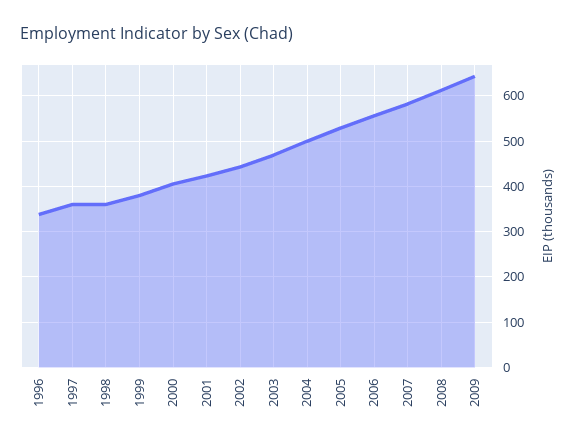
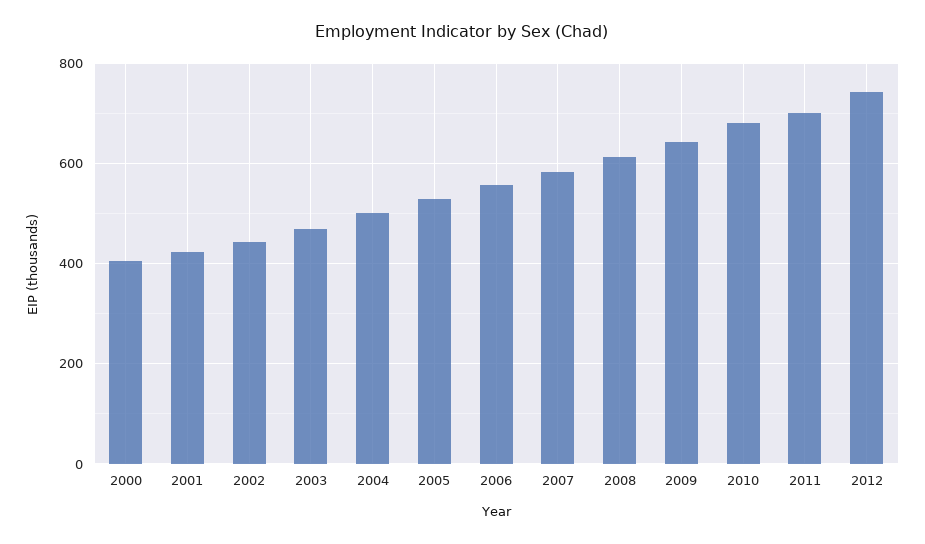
1996: 340 -> none
1997: 360 -> none
1998: 360 -> none
1999: 380 -> none
2010: none -> 680
2011: none -> 700
2012: none -> 740

